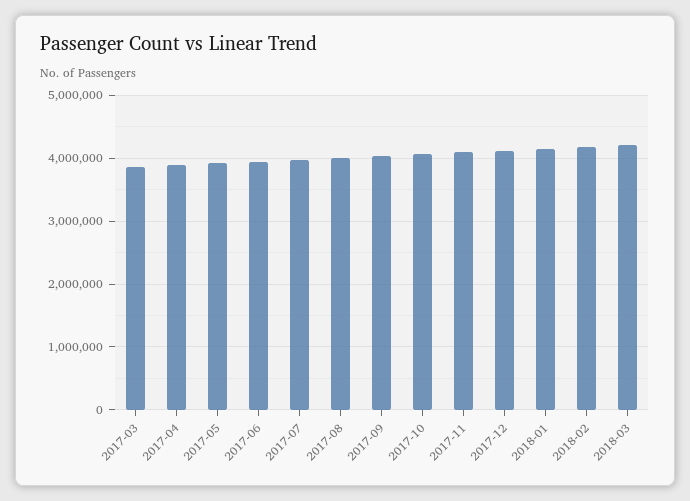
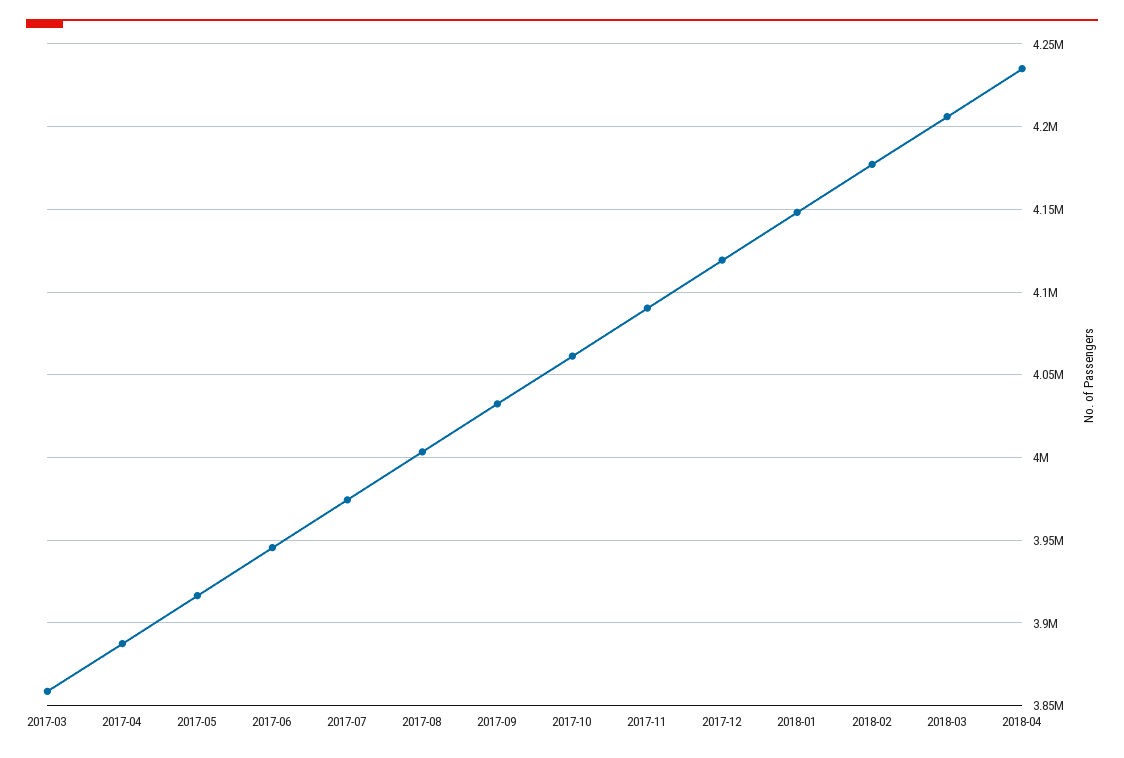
2018-04: none -> 4235000

